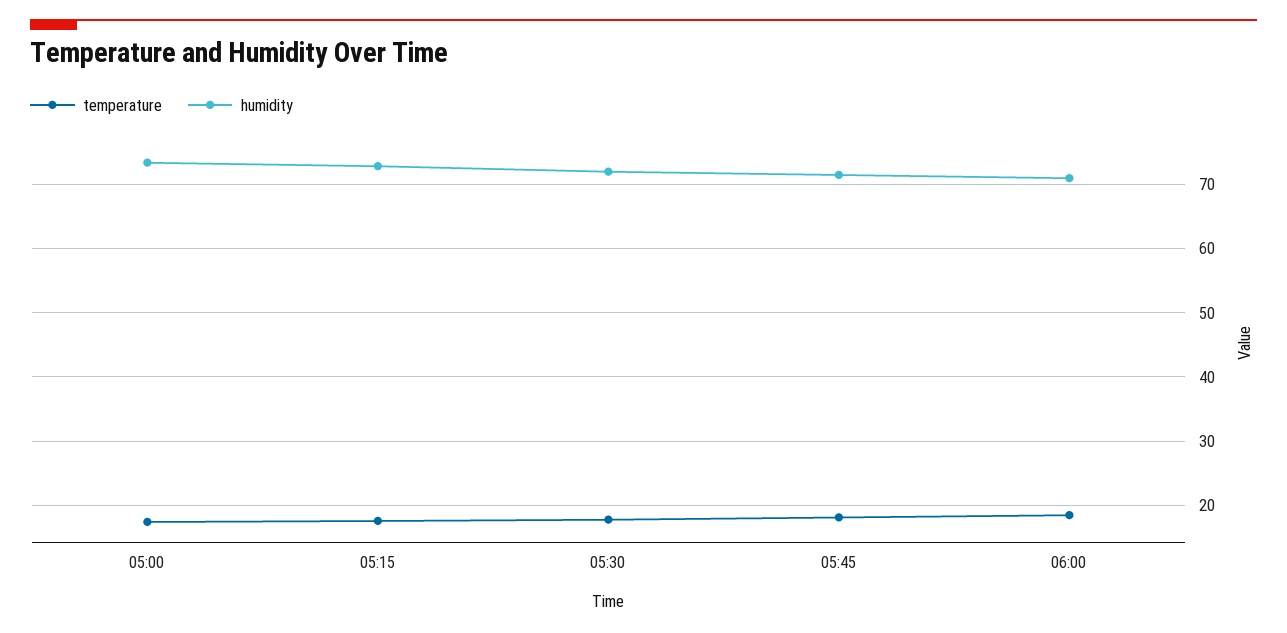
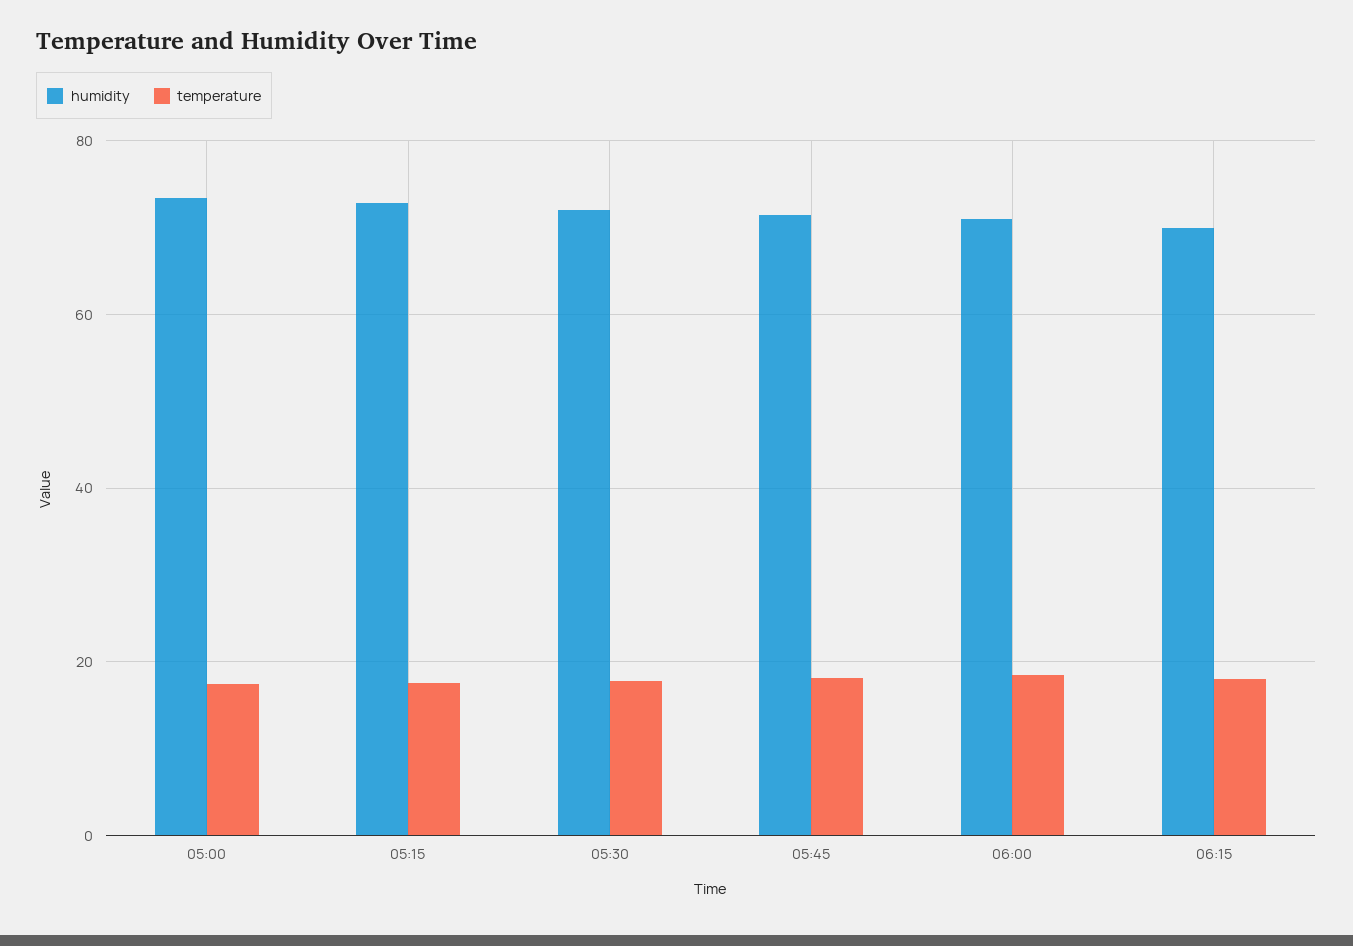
humidity, 06:15: none -> 70
temperature, 06:15: none -> 18

